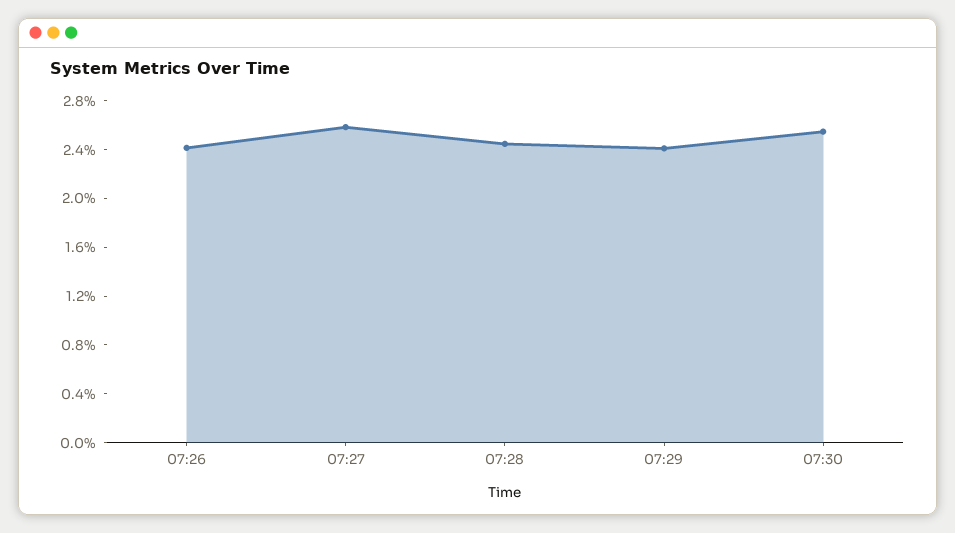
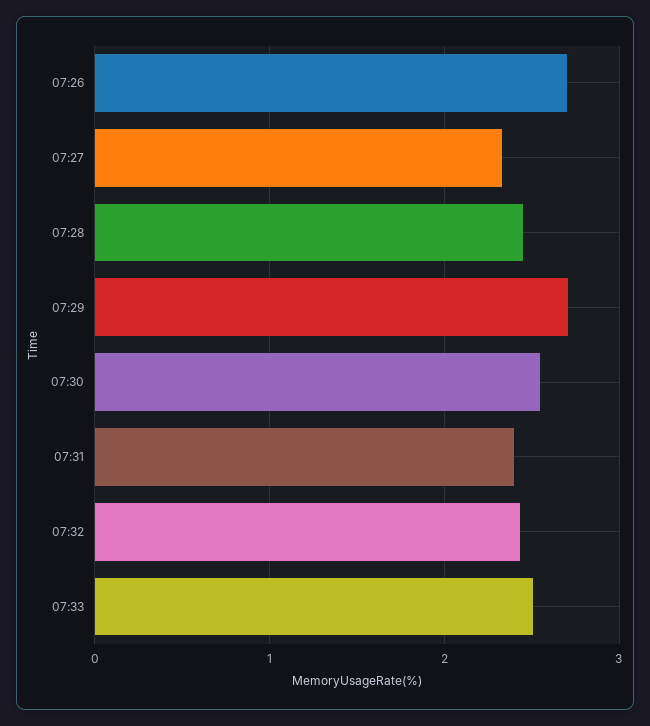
07:26: 2.4 -> 2.7
07:27: 2.6 -> 2.3
07:29: 2.4 -> 2.7
07:31: none -> 2.4
07:32: none -> 2.4
07:33: none -> 2.5

